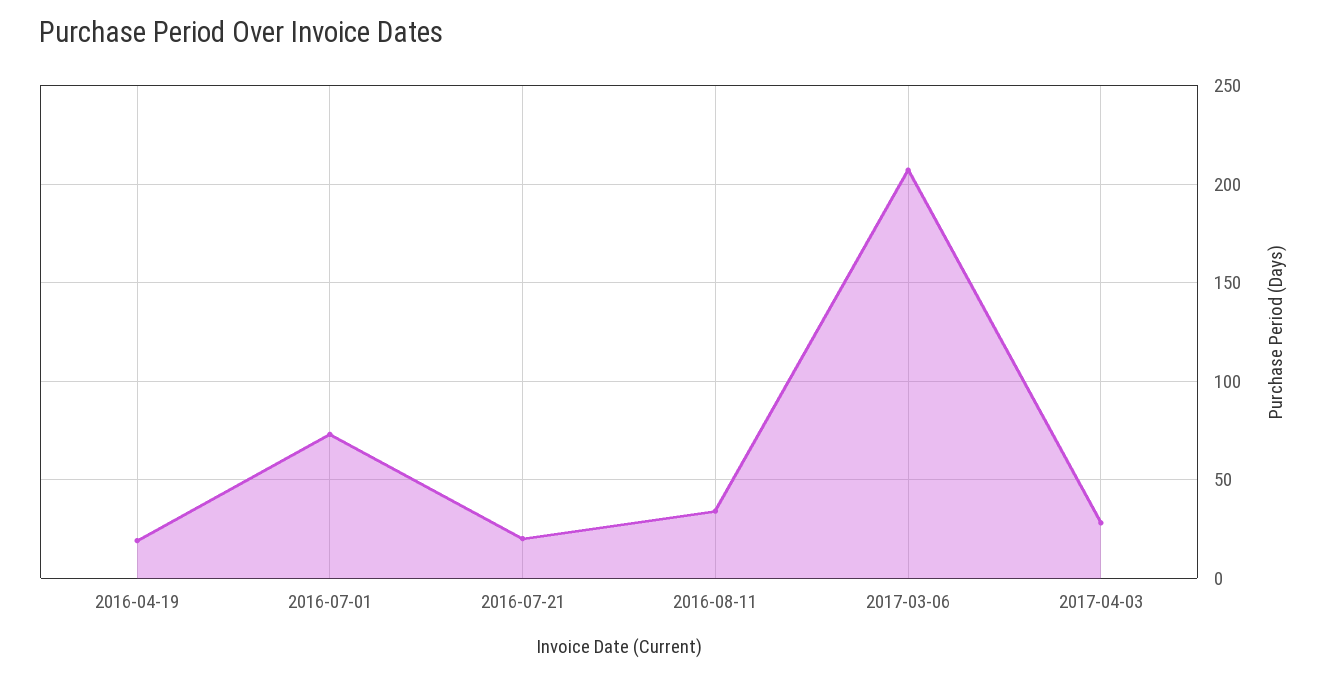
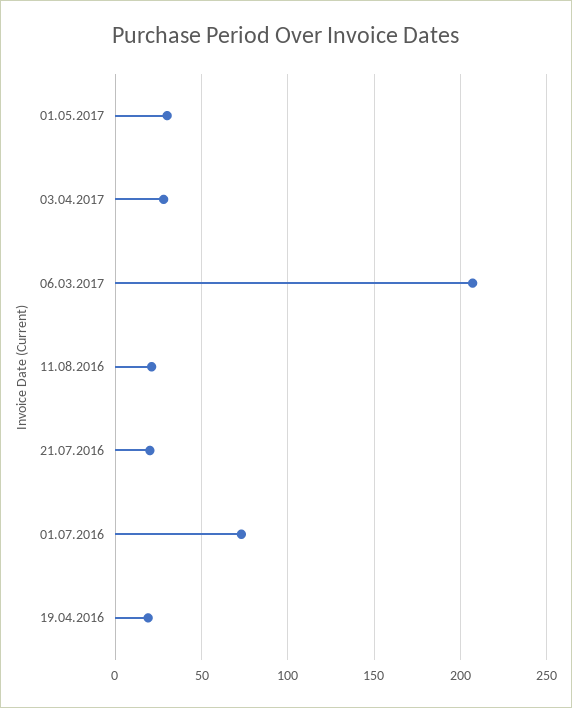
2016-08-11: 35 -> 20
01.05.2017: none -> 30

